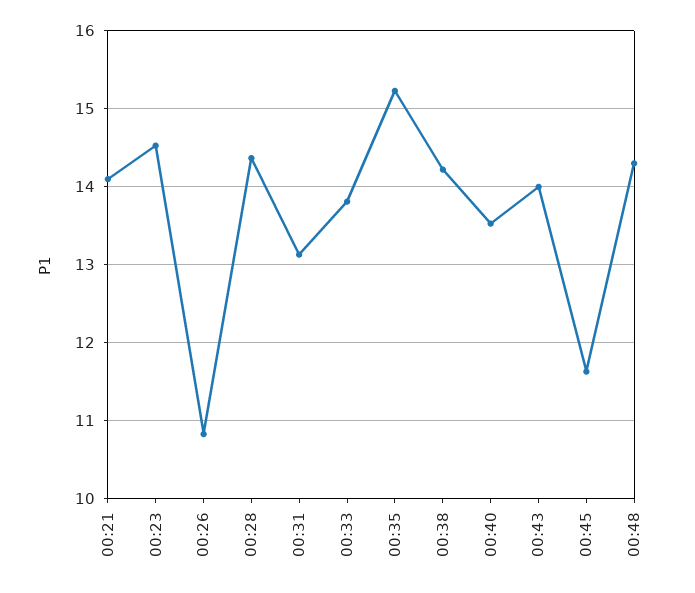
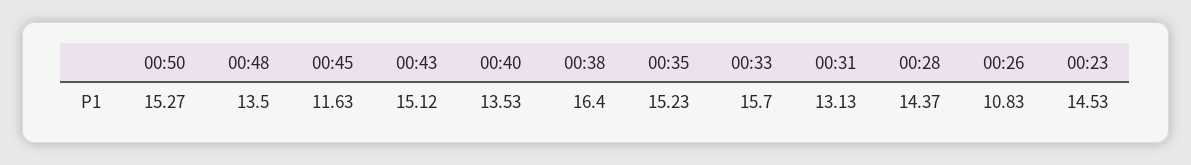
00:21: 14.1 -> none
00:33: 13.8 -> 15.7
00:38: 14.2 -> 16.4
00:43: 14 -> 15.12
00:48: 14.3 -> 13.5
00:50: none -> 15.27

